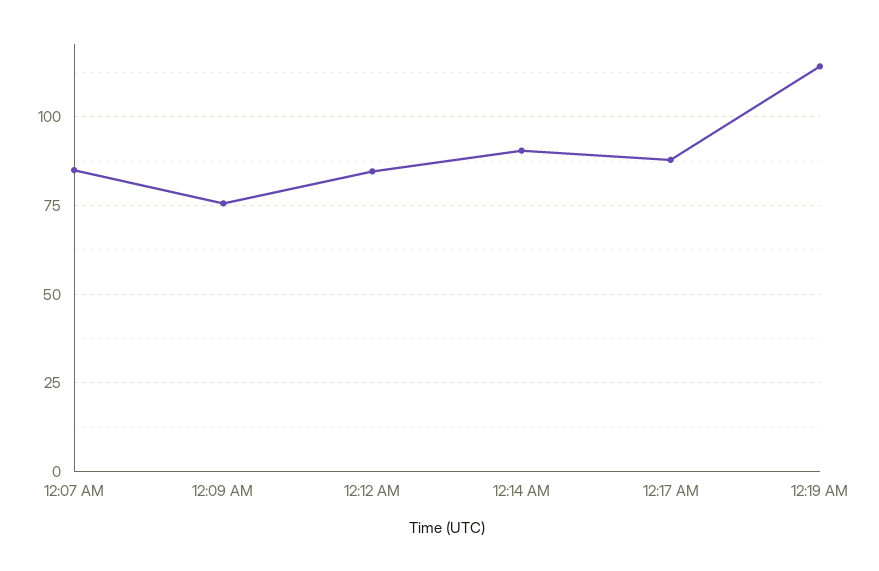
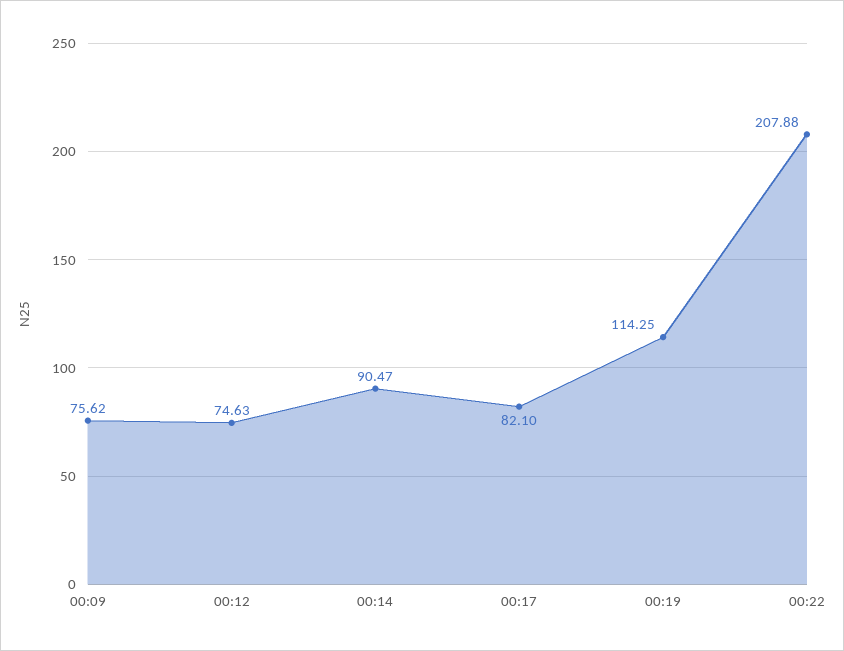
12:07 AM: 85 -> none
12:12 AM: 85 -> 74.63
12:17 AM: 87.5 -> 82.1
00:22: none -> 207.88

